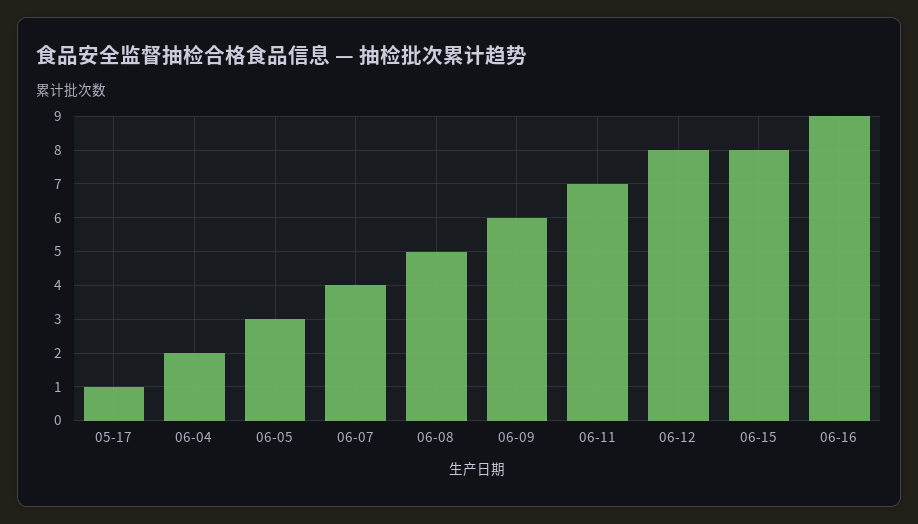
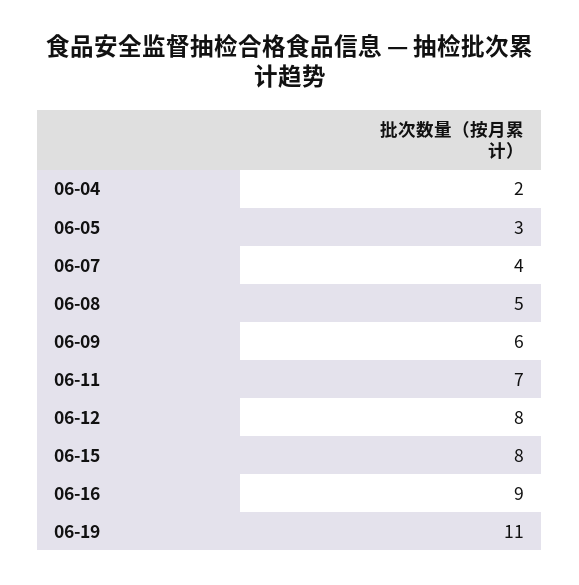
05-17: 1 -> none
06-19: none -> 11

